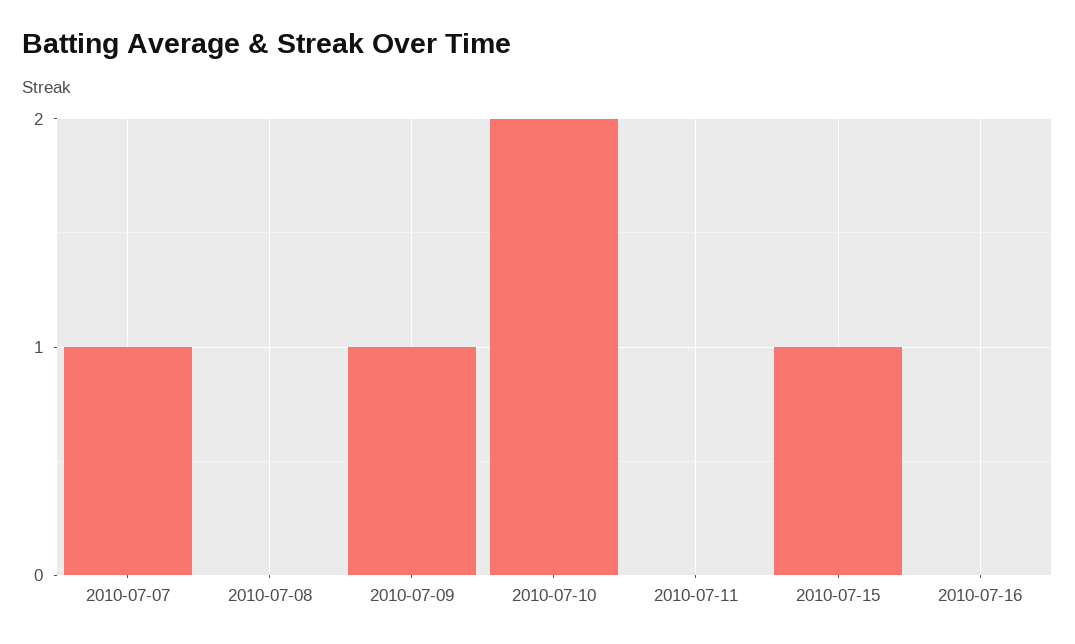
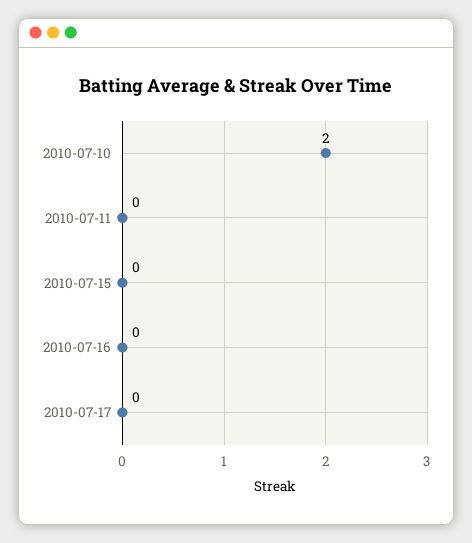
2010-07-07: 1 -> none
2010-07-08: 0 -> none
2010-07-09: 1 -> none
2010-07-15: 1 -> 0
2010-07-17: none -> 0

